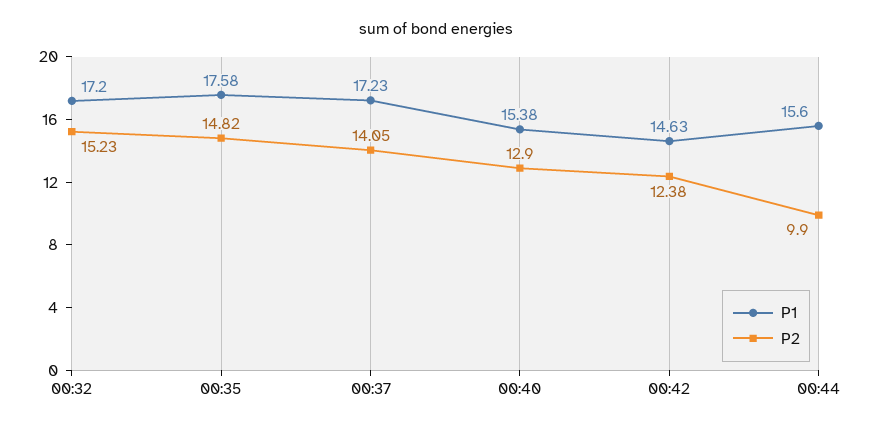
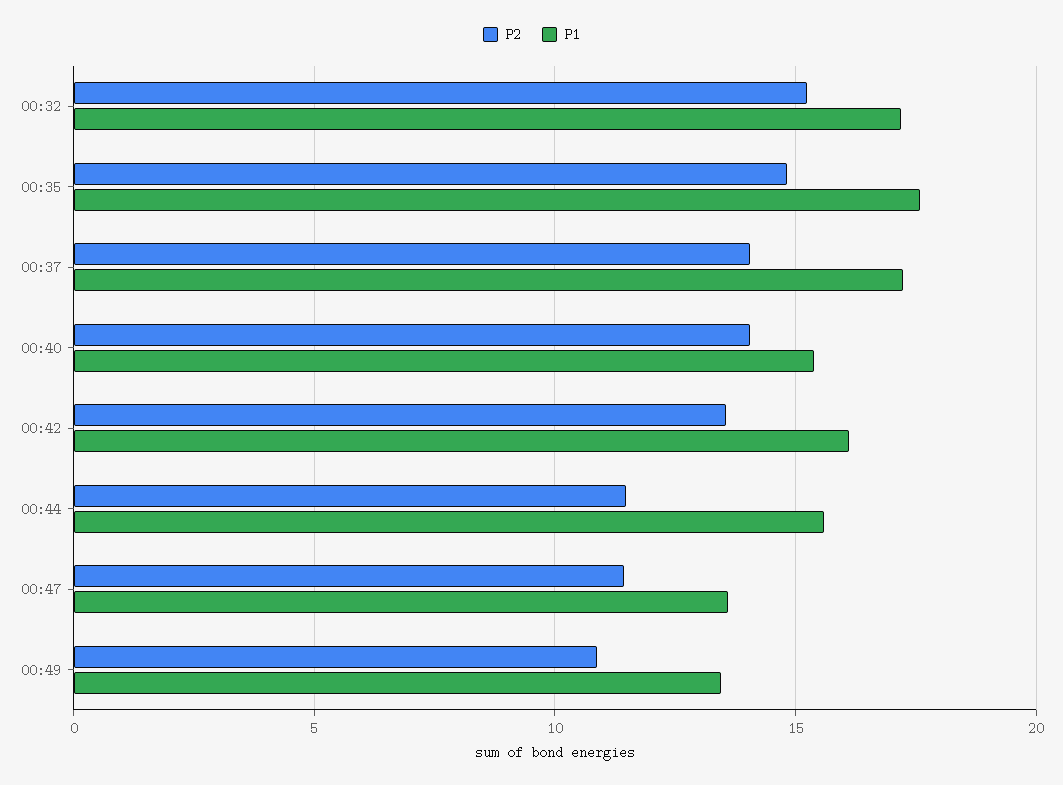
P2, 00:40: 12.9 -> 14
P1, 00:42: 14.63 -> 16
P2, 00:42: 12.38 -> 13.5
P2, 00:44: 9.9 -> 11.5
P2, 00:47: none -> 11.5
P1, 00:47: none -> 13.5
P2, 00:49: none -> 11
P1, 00:49: none -> 13.5

